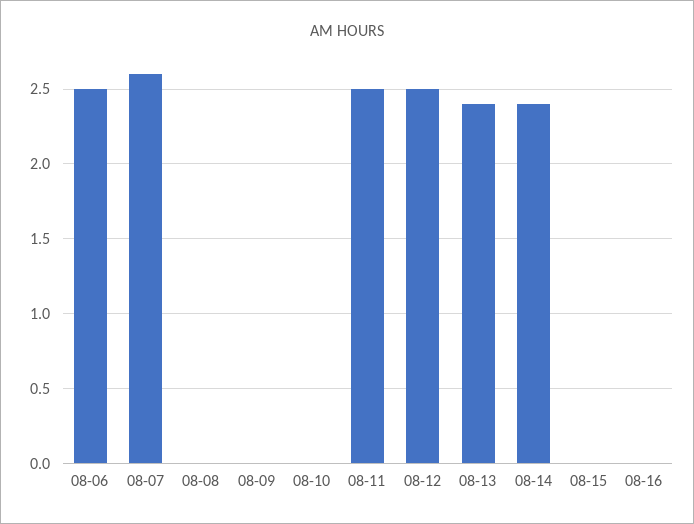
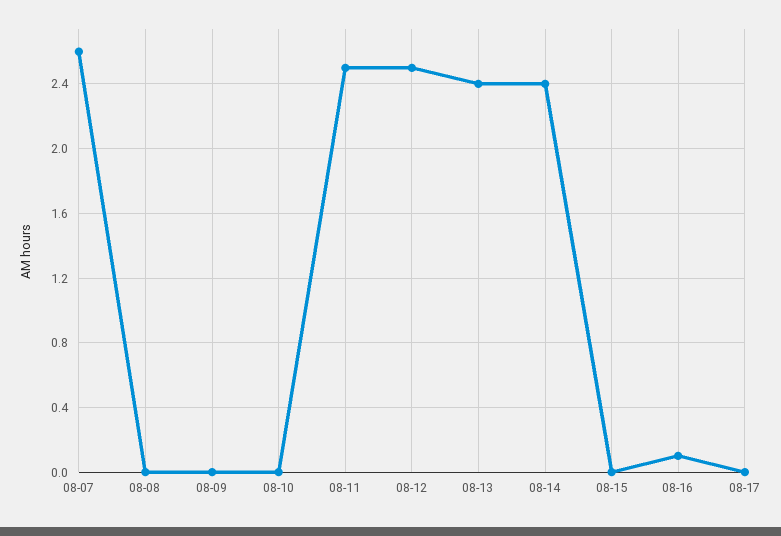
08-06: 2.5 -> none
08-16: 0 -> 0.1
08-17: none -> 0

